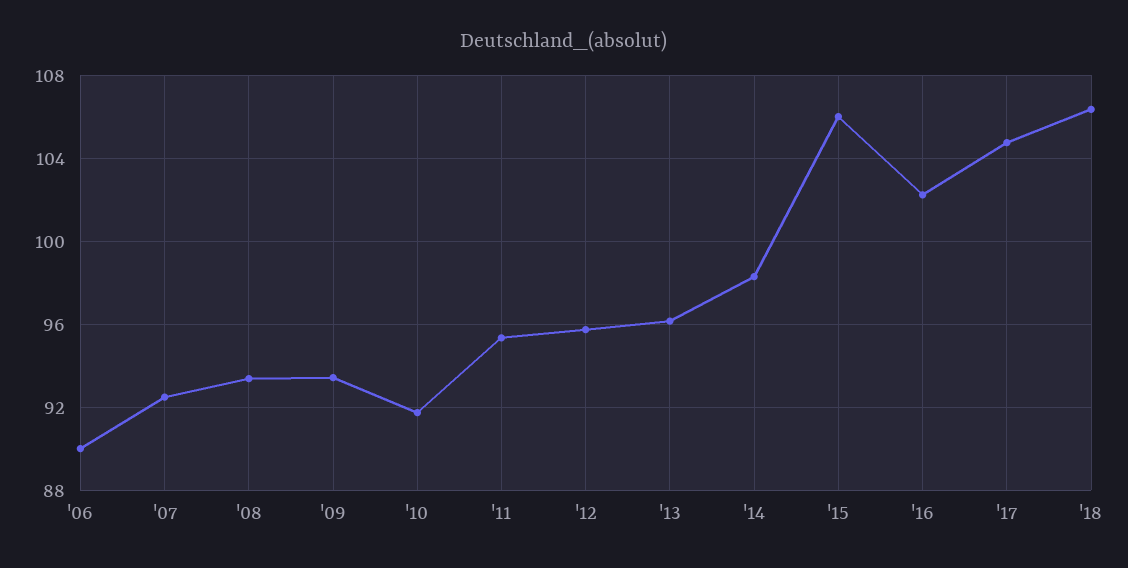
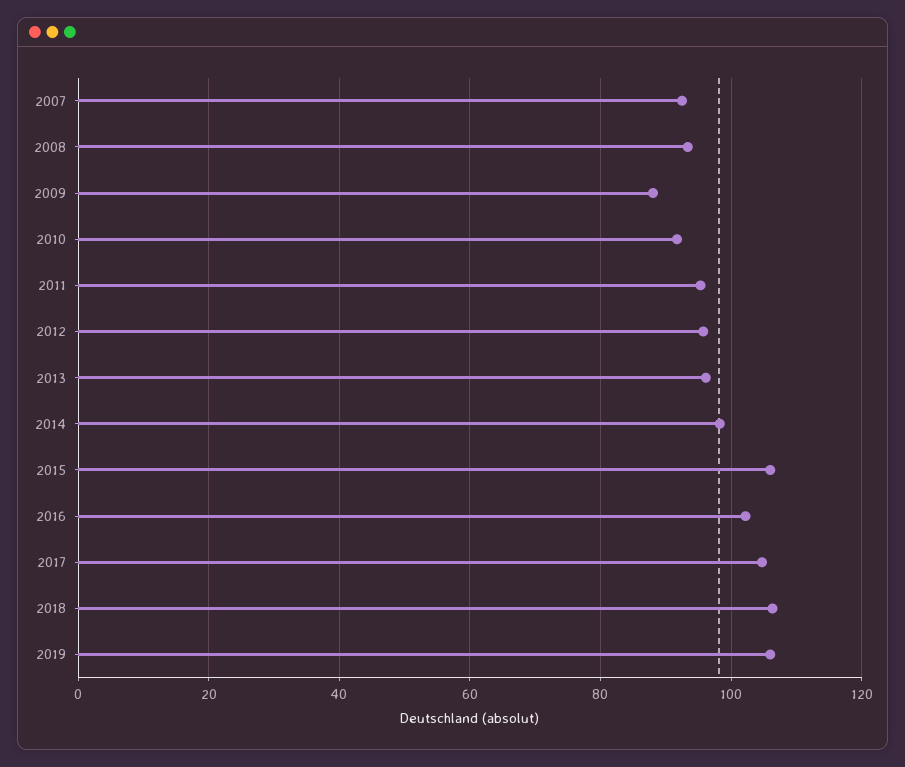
'06: 90 -> none
'09: 93.5 -> 88
2019: none -> 106

